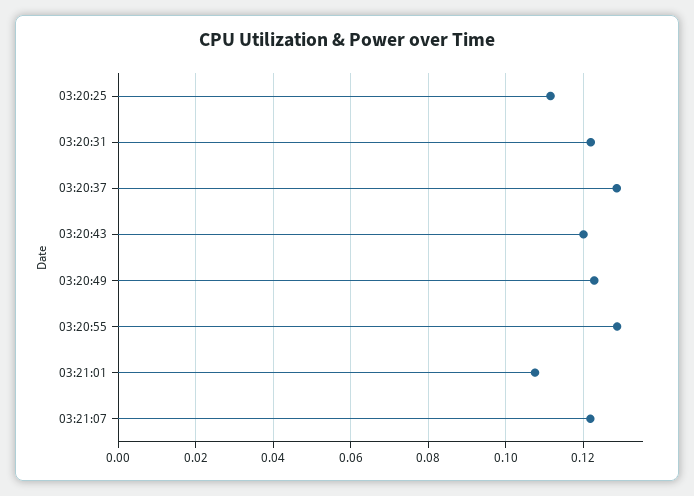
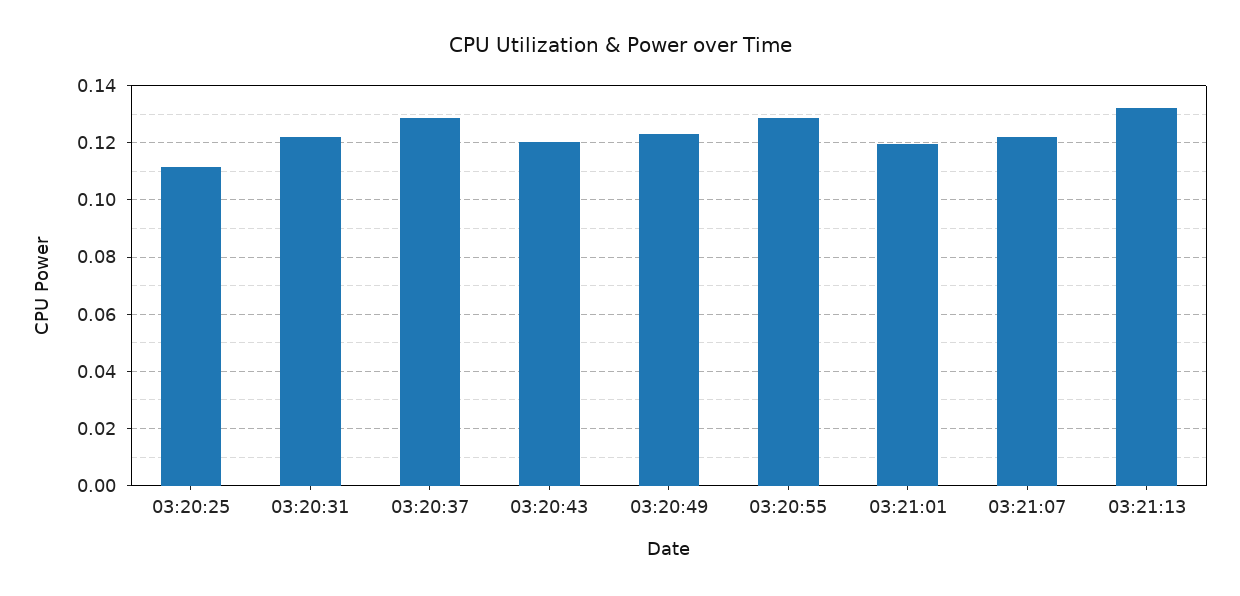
03:21:01: 0.108 -> 0.12
03:21:13: none -> 0.1325

